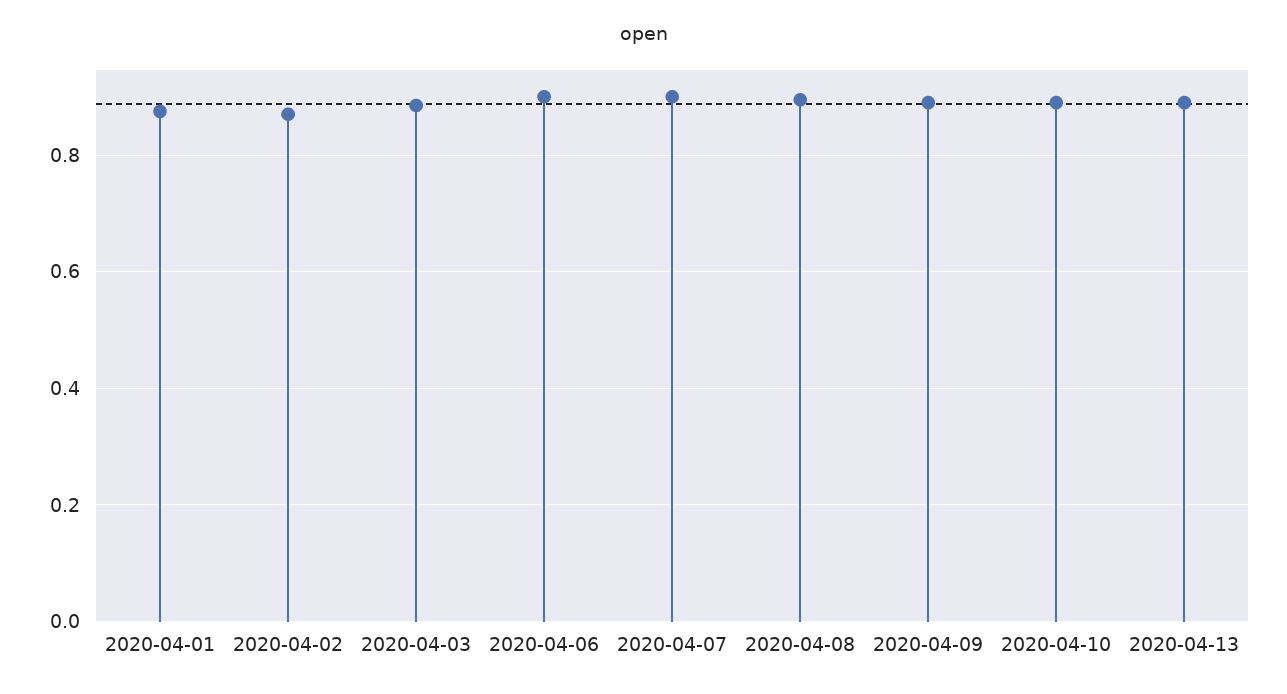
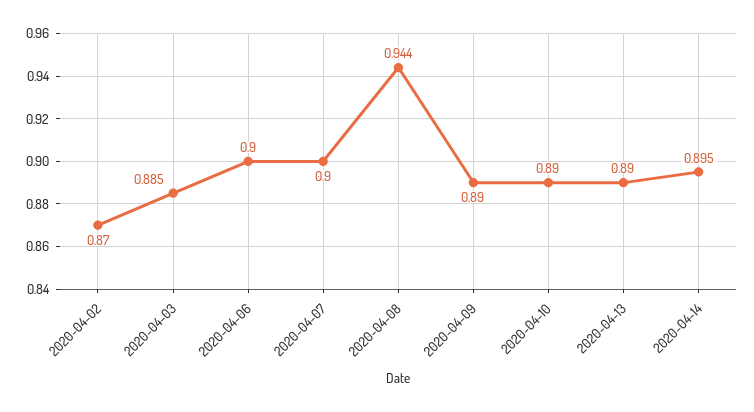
2020-04-01: 0.88 -> none
2020-04-08: 0.9 -> 0.944
2020-04-14: none -> 0.895

